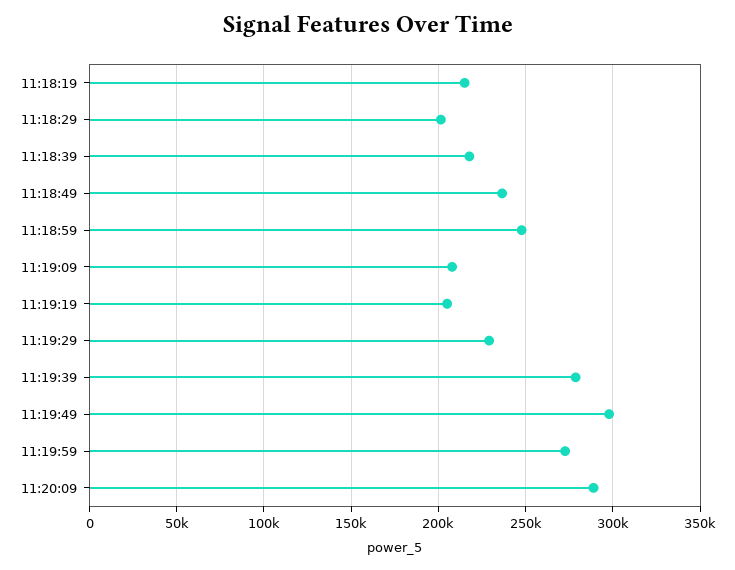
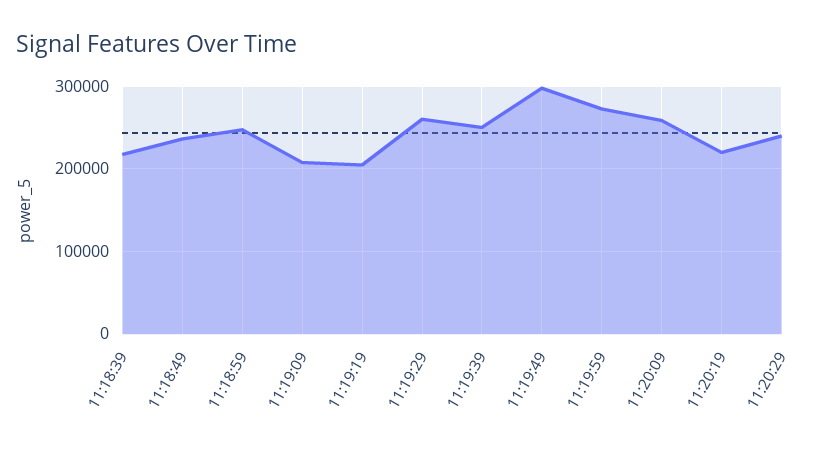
11:18:19: 215000 -> none
11:18:29: 200000 -> none
11:19:29: 230000 -> 260000
11:19:39: 280000 -> 250000
11:20:09: 290000 -> 260000
11:20:19: none -> 220000
11:20:29: none -> 240000

